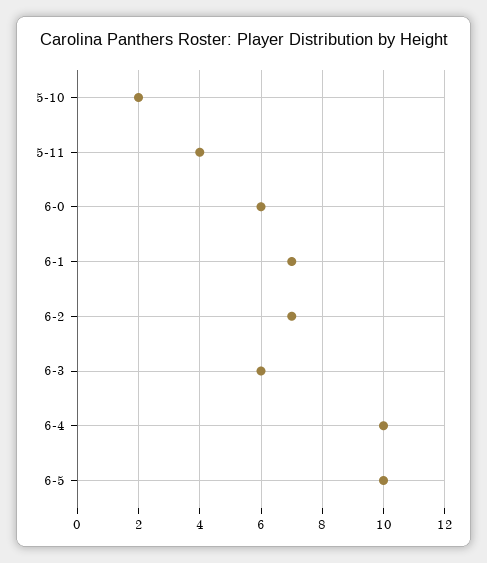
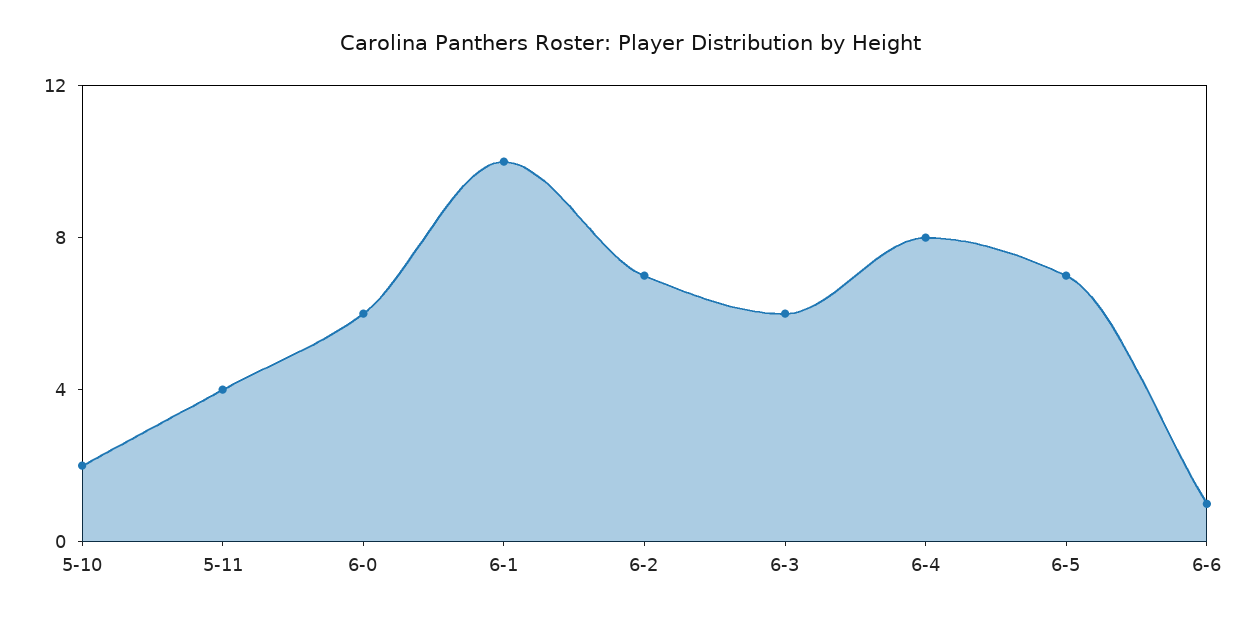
6-1: 7 -> 10
6-4: 10 -> 8
6-5: 10 -> 7
6-6: none -> 1

